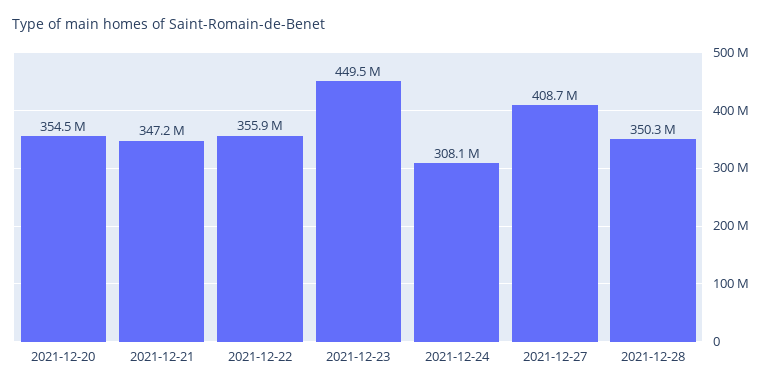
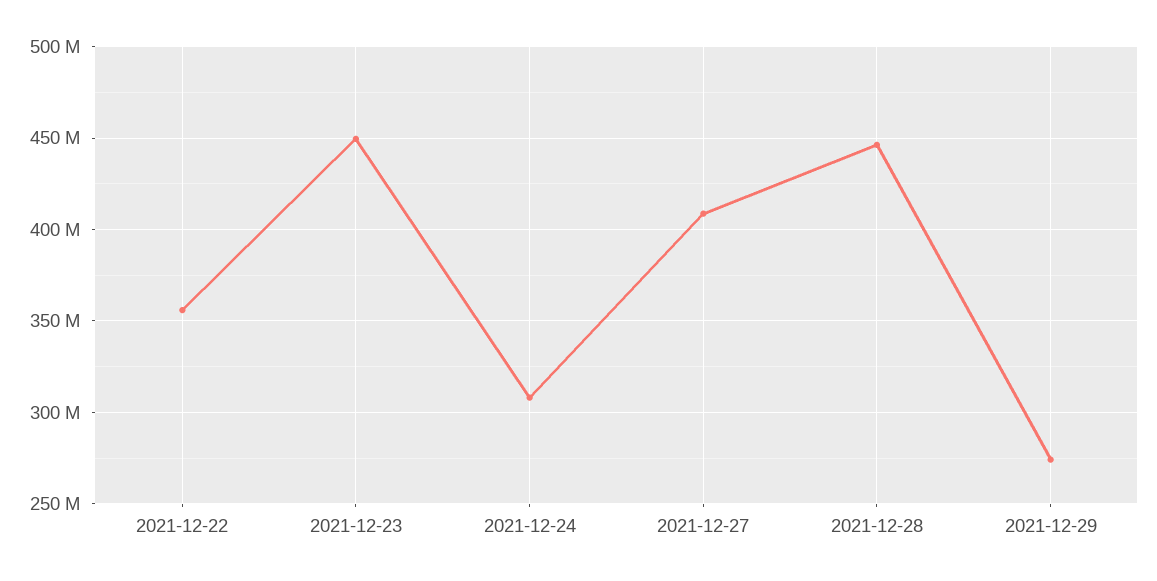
2021-12-20: 354500000 -> none
2021-12-21: 347200000 -> none
2021-12-28: 350300000 -> 445000000
2021-12-29: none -> 275000000

